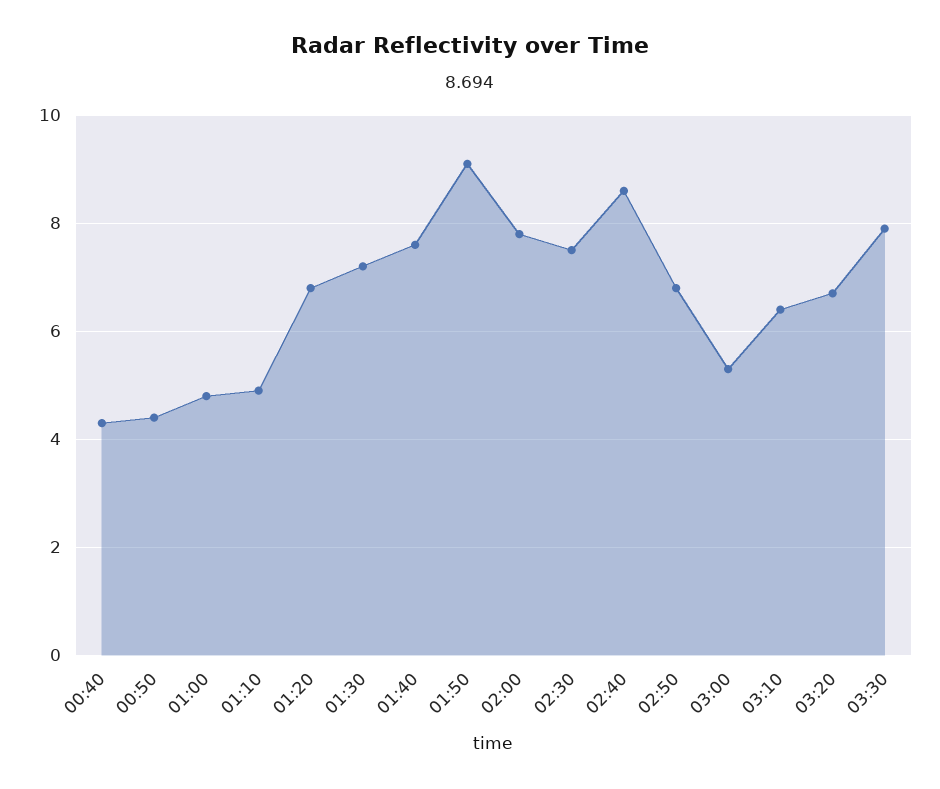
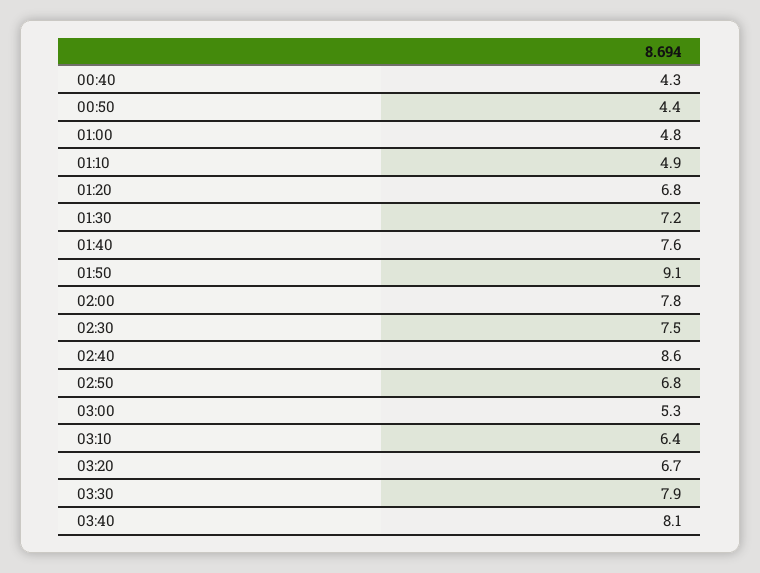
03:40: none -> 8.1

